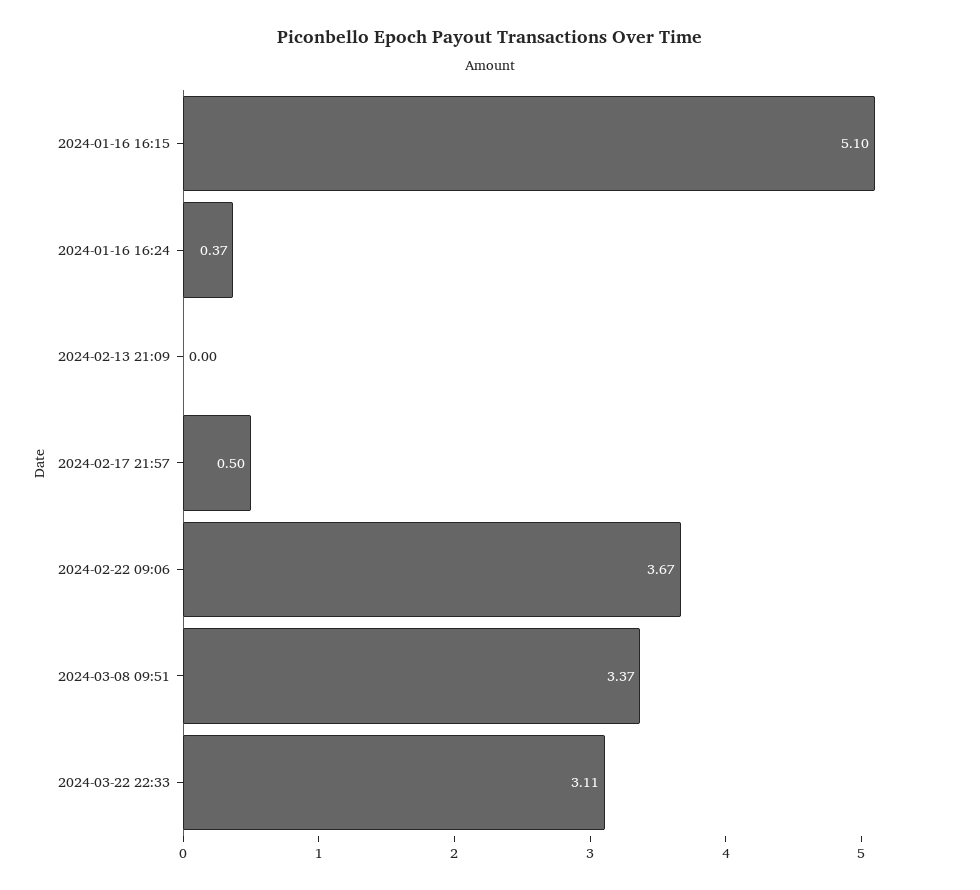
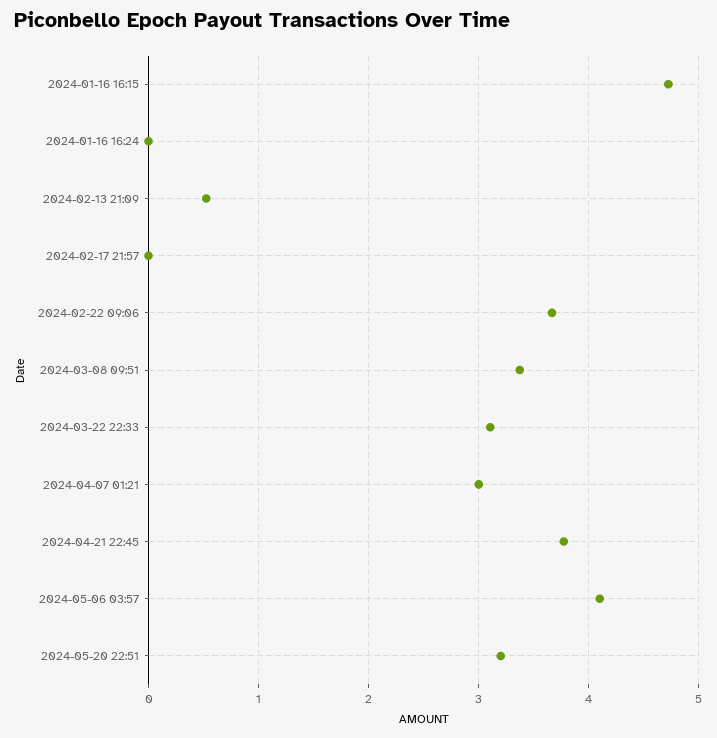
2024-01-16 16:15: 5.1 -> 4.7
2024-01-16 16:24: 0.37 -> 0
2024-02-13 21:09: 0 -> 0.5
2024-02-17 21:57: 0.5 -> 0
2024-04-07 01:21: none -> 3
2024-04-21 22:45: none -> 3.8
2024-05-06 03:57: none -> 4.1
2024-05-20 22:51: none -> 3.2

